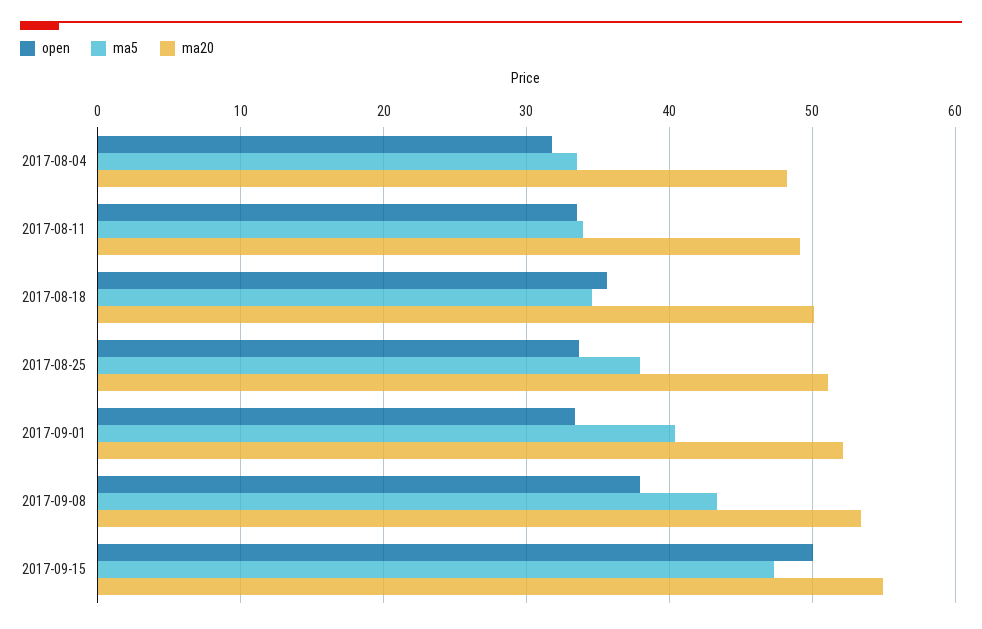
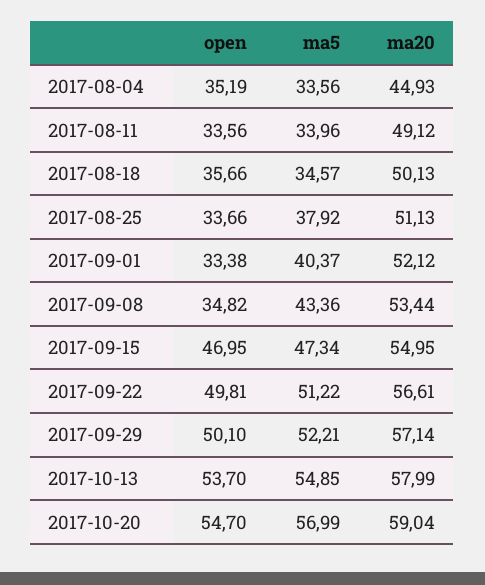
open, 2017-08-04: 32 -> 35.19
ma20, 2017-08-04: 48 -> 44.93
open, 2017-09-08: 38 -> 34.82
open, 2017-09-15: 50 -> 46.95
open, 2017-09-22: none -> 49.81
ma5, 2017-09-22: none -> 51.22
ma20, 2017-09-22: none -> 56.61
open, 2017-09-29: none -> 50.1
ma5, 2017-09-29: none -> 52.21
ma20, 2017-09-29: none -> 57.14
open, 2017-10-13: none -> 53.7
ma5, 2017-10-13: none -> 54.85
ma20, 2017-10-13: none -> 57.99
open, 2017-10-20: none -> 54.7
ma5, 2017-10-20: none -> 56.99
ma20, 2017-10-20: none -> 59.04

